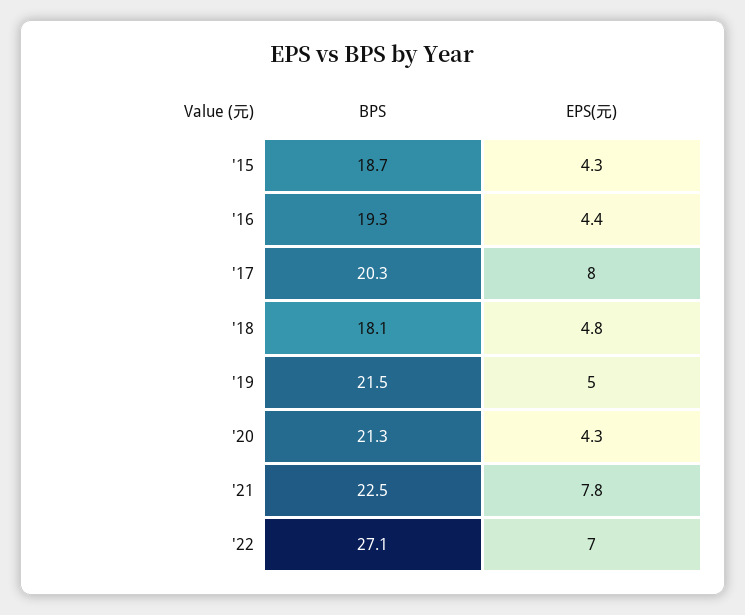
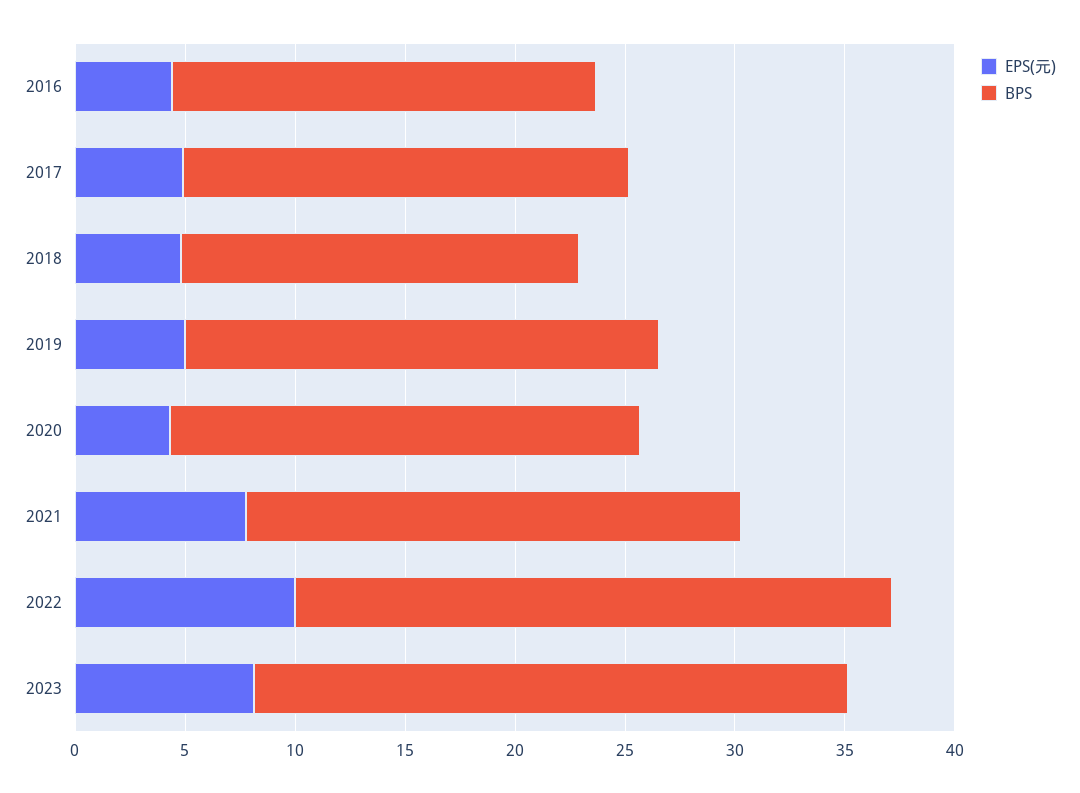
BPS, '15: 18.7 -> none
EPS(元), '15: 4.3 -> none
EPS(元), '17: 8 -> 5
EPS(元), '22: 7 -> 10
EPS(元), 2023: none -> 8
BPS, 2023: none -> 27

